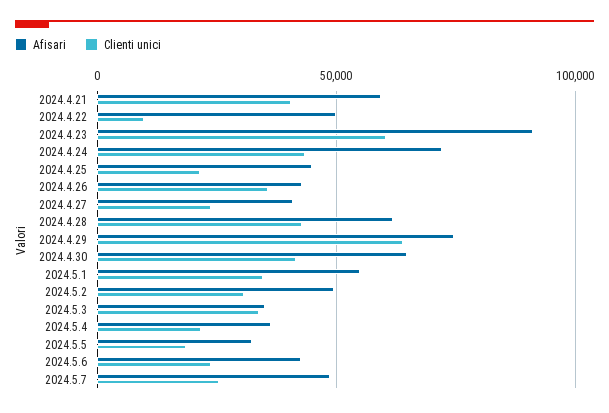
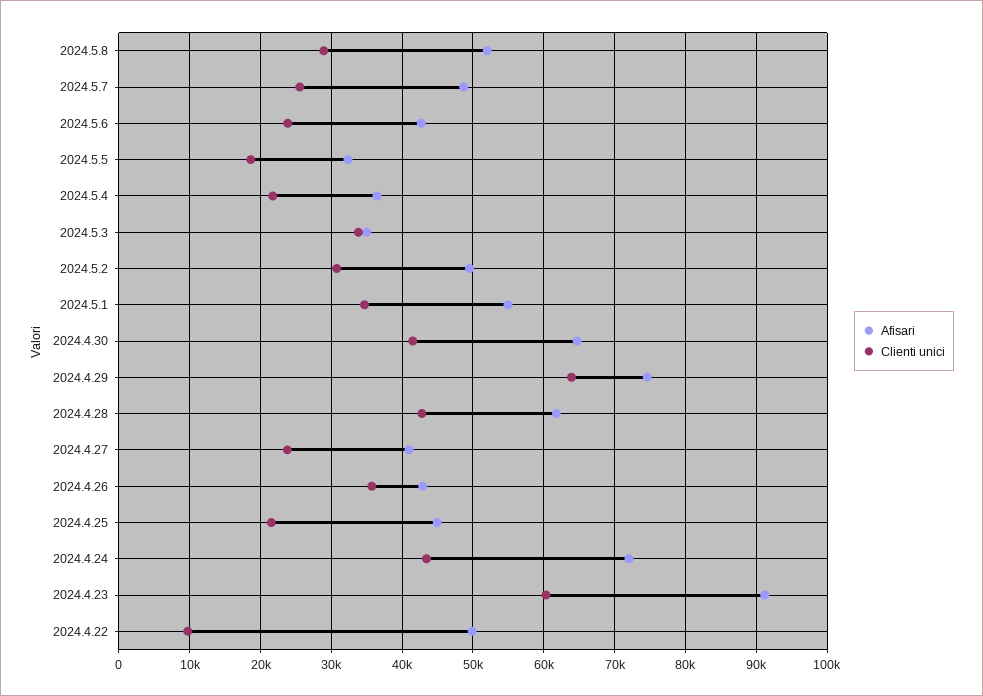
Afisari, 2024.4.21: 60000 -> none
Clienti unici, 2024.4.21: 40000 -> none
Afisari, 2024.5.8: none -> 52000
Clienti unici, 2024.5.8: none -> 29000

